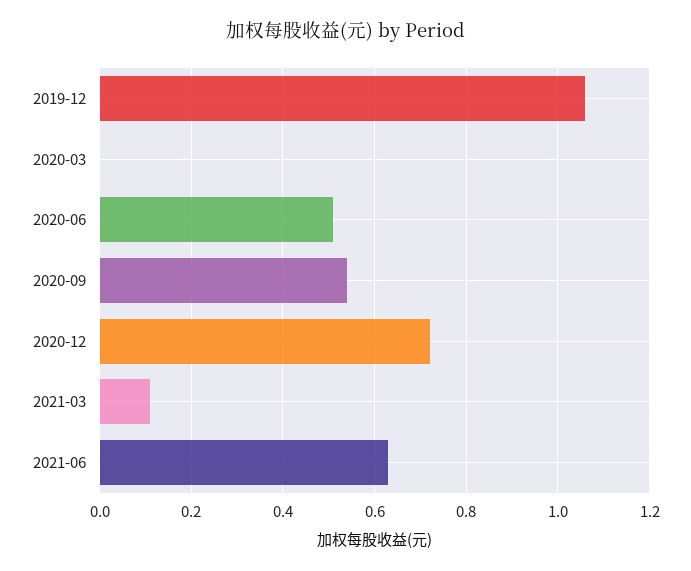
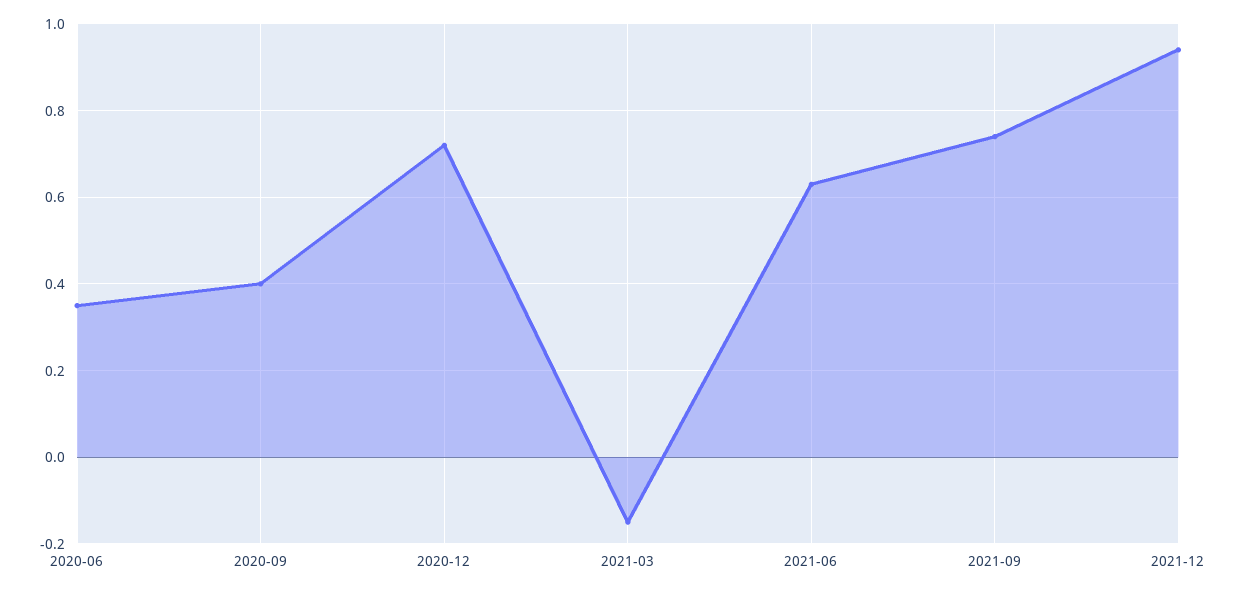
2019-12: 1.05 -> none
2020-03: 0 -> none
2020-06: 0.5 -> 0.35
2020-09: 0.55 -> 0.4
2021-03: 0.1 -> -0.15
2021-09: none -> 0.75
2021-12: none -> 0.95

